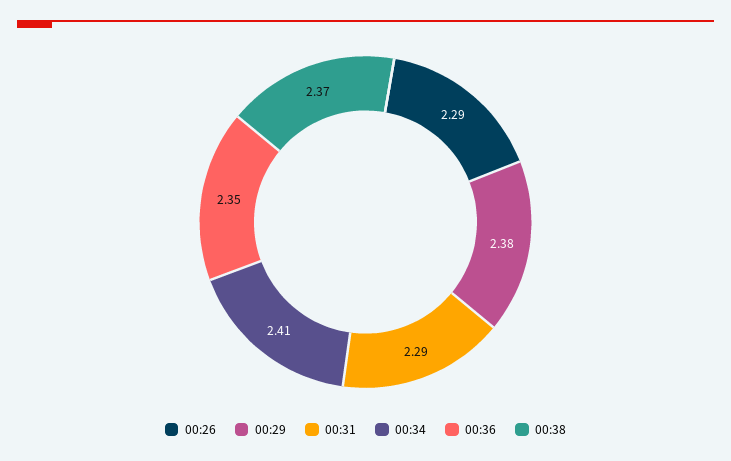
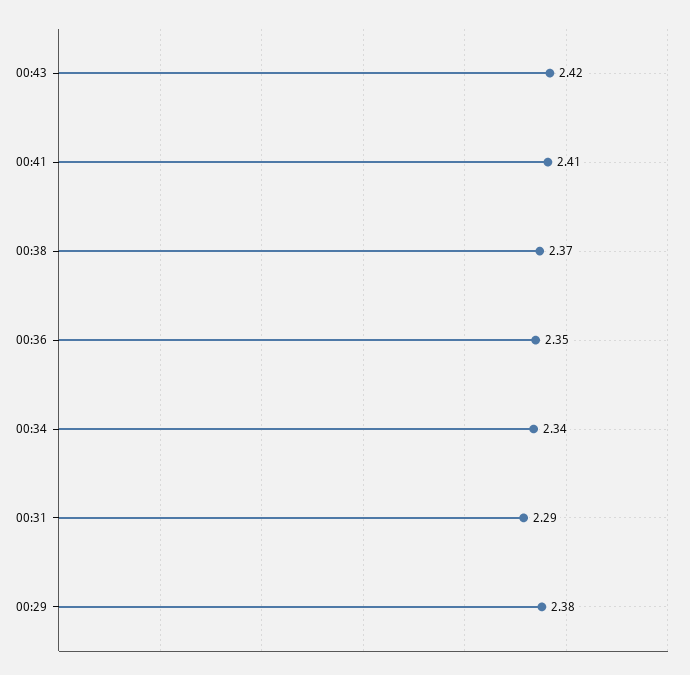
00:26: 2.29 -> none
00:34: 2.41 -> 2.34
00:43: none -> 2.42
00:41: none -> 2.41

